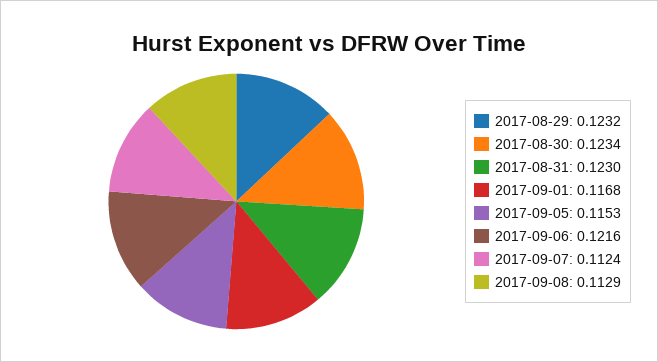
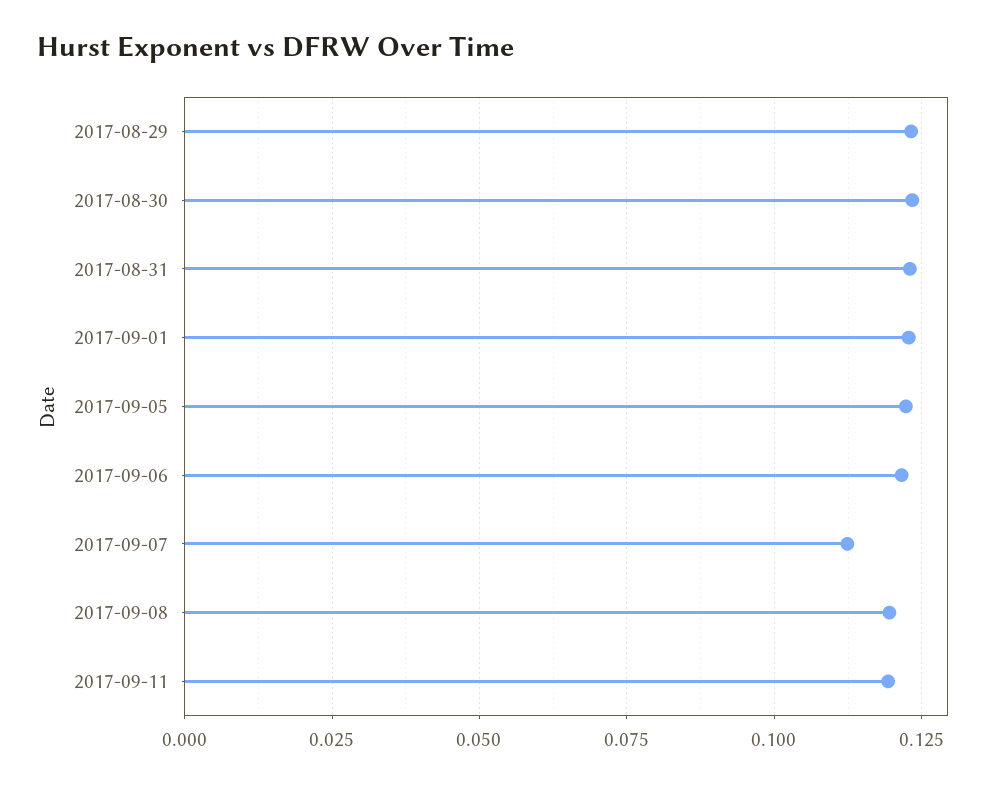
2017-09-01: 0.1168 -> 0.1225
2017-09-05: 0.1153 -> 0.1225
2017-09-08: 0.1129 -> 0.12
2017-09-11: none -> 0.12

